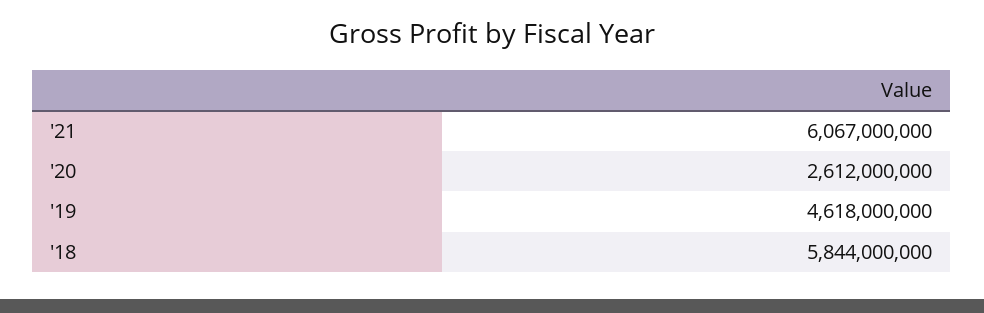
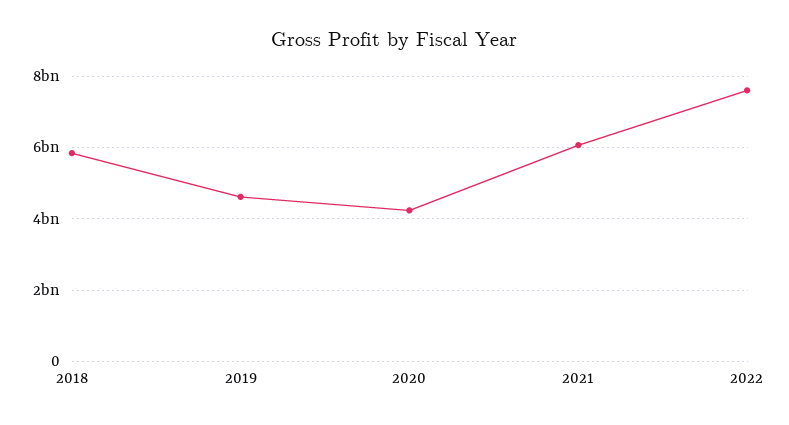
'20: 2612000000 -> 4200000000
2022: none -> 7600000000

